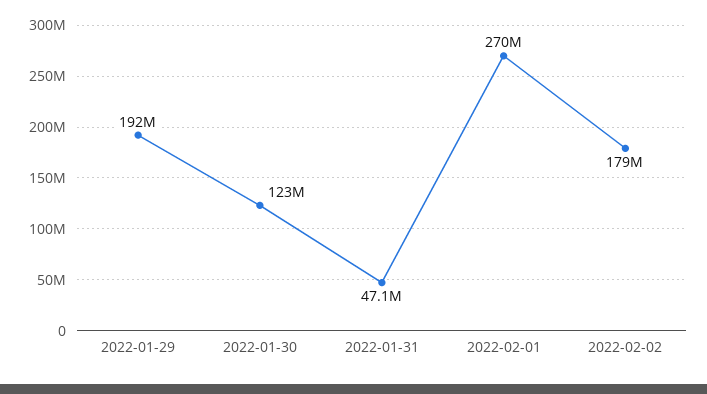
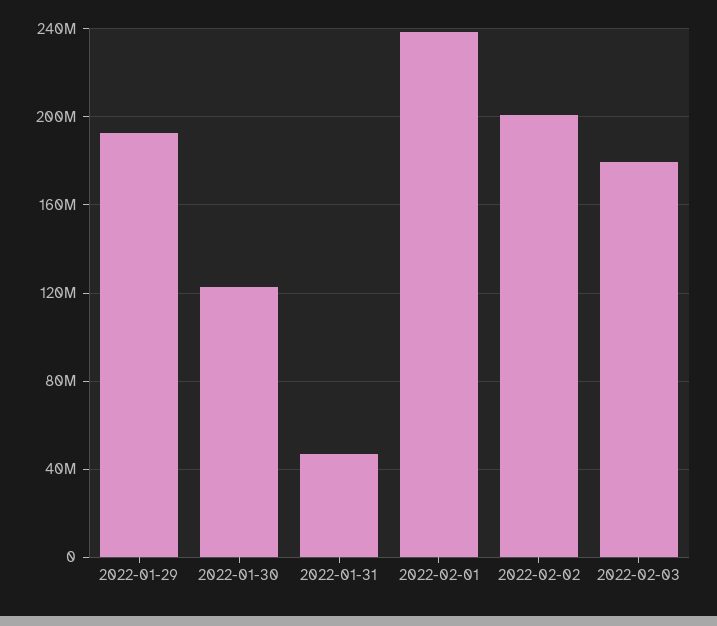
2022-02-01: 270000000 -> 240000000
2022-02-02: 179000000 -> 200000000
2022-02-03: none -> 180000000

